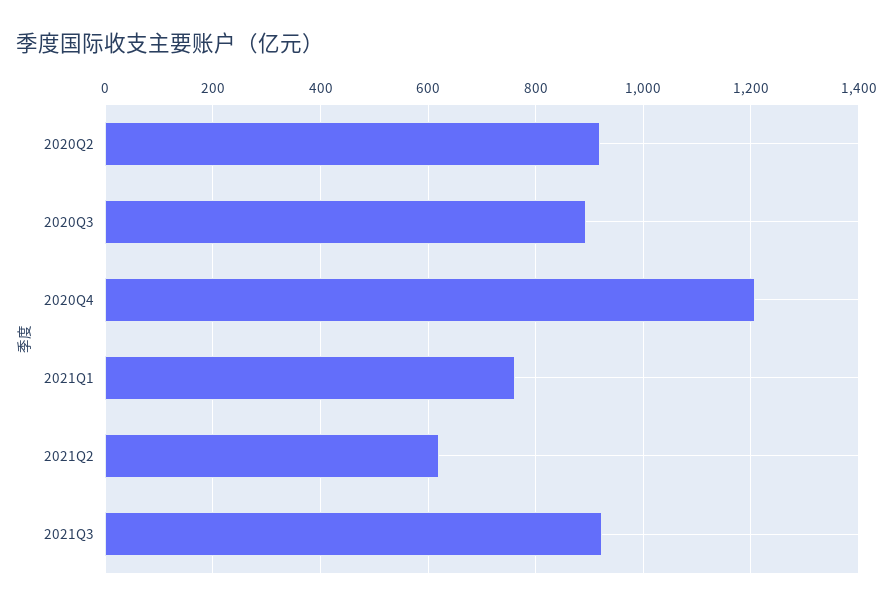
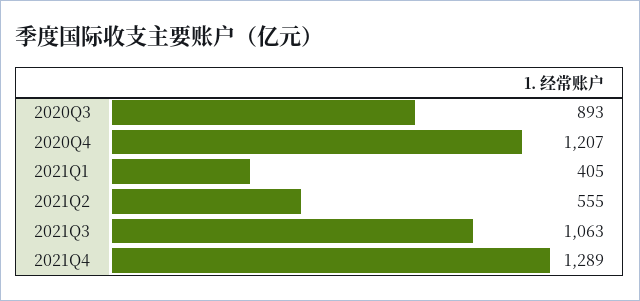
2020Q2: 920 -> none
2021Q1: 760 -> 405
2021Q2: 620 -> 555
2021Q3: 920 -> 1063
2021Q4: none -> 1289

